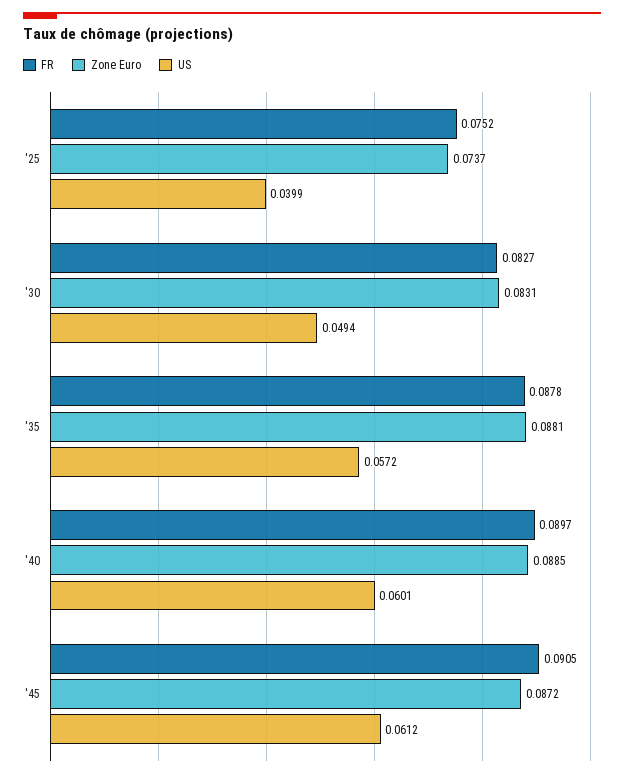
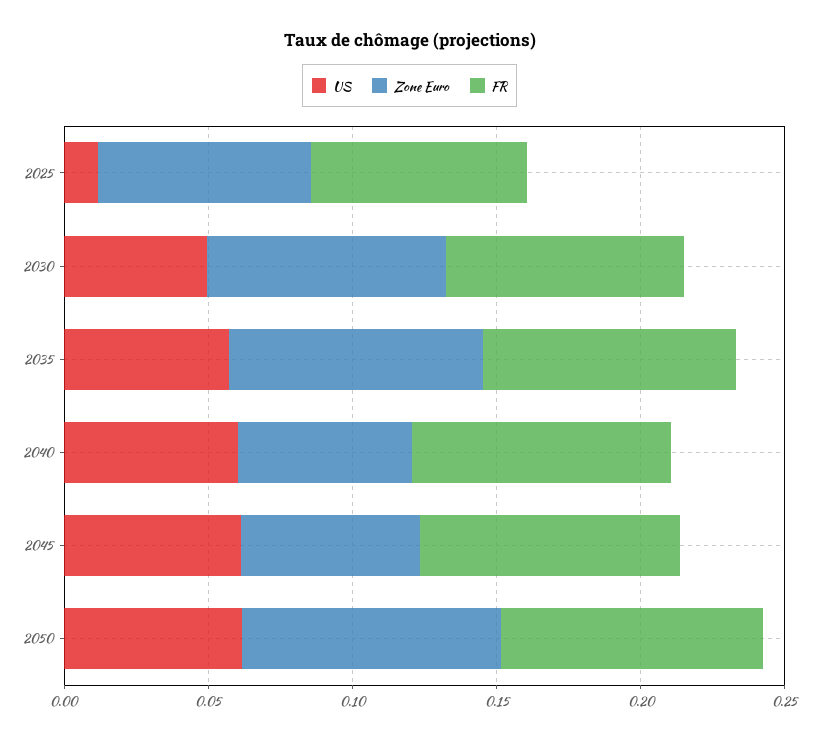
US, '25: 0.0399 -> 0.01
Zone Euro, '40: 0.0885 -> 0.06
Zone Euro, '45: 0.0872 -> 0.06
US, 2050: none -> 0.06
Zone Euro, 2050: none -> 0.09
FR, 2050: none -> 0.09

